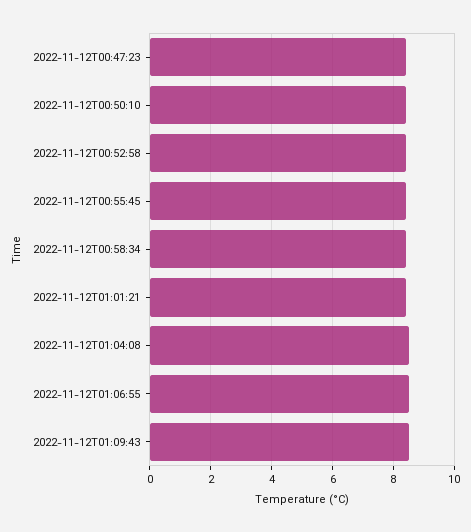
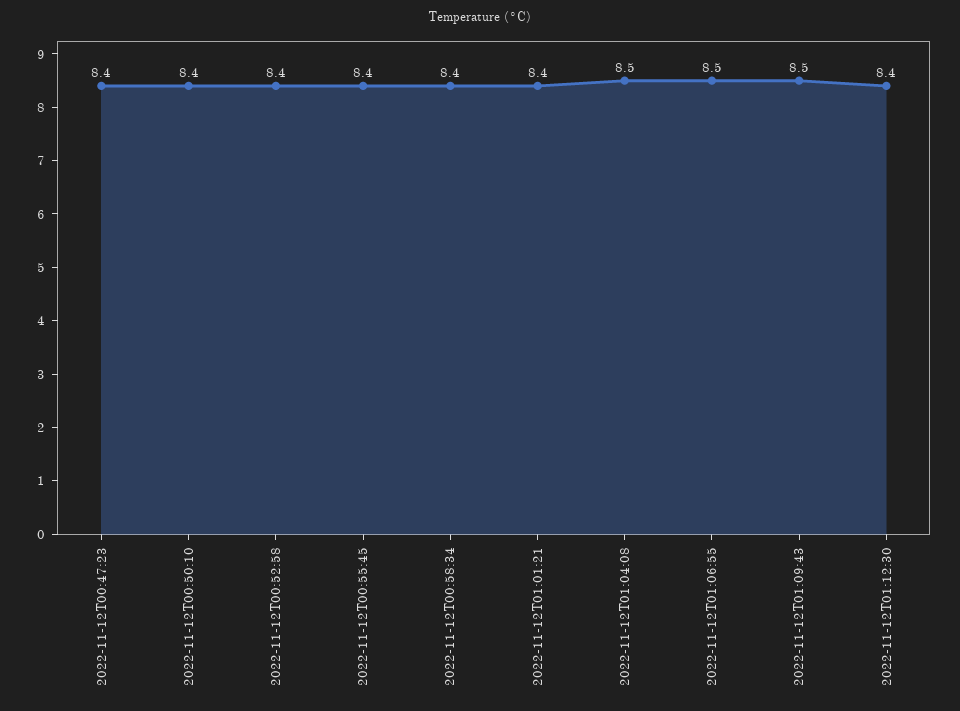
2022-11-12T01:12:30: none -> 8.4

